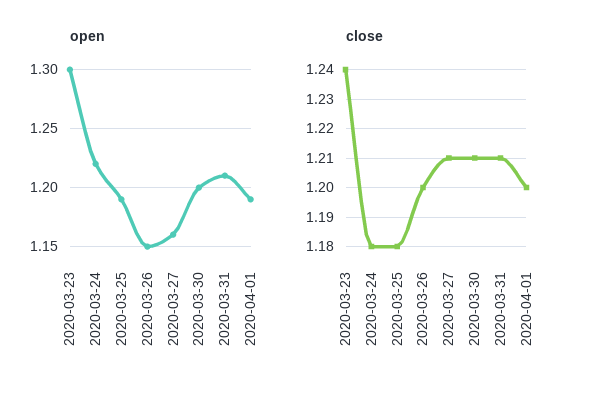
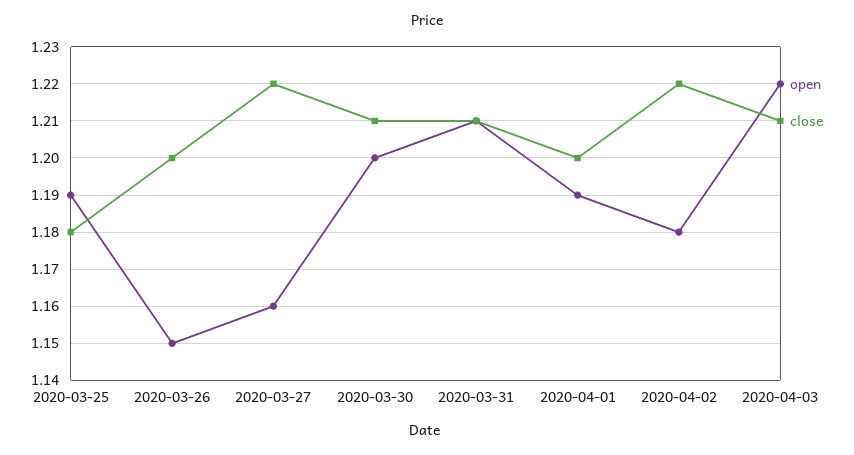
open, 2020-03-23: 1.3 -> none
open, 2020-03-24: 1.22 -> none
close, 2020-03-23: 1.24 -> none
close, 2020-03-24: 1.18 -> none
close, 2020-03-27: 1.21 -> 1.22
open, 2020-04-02: none -> 1.18
close, 2020-04-02: none -> 1.22
open, 2020-04-03: none -> 1.22
close, 2020-04-03: none -> 1.21

